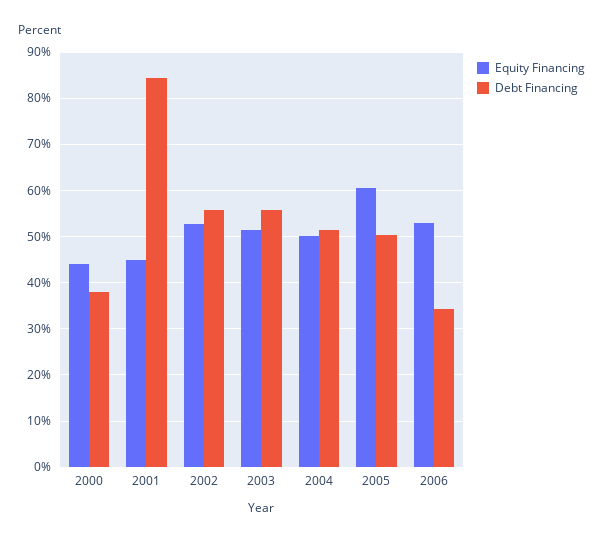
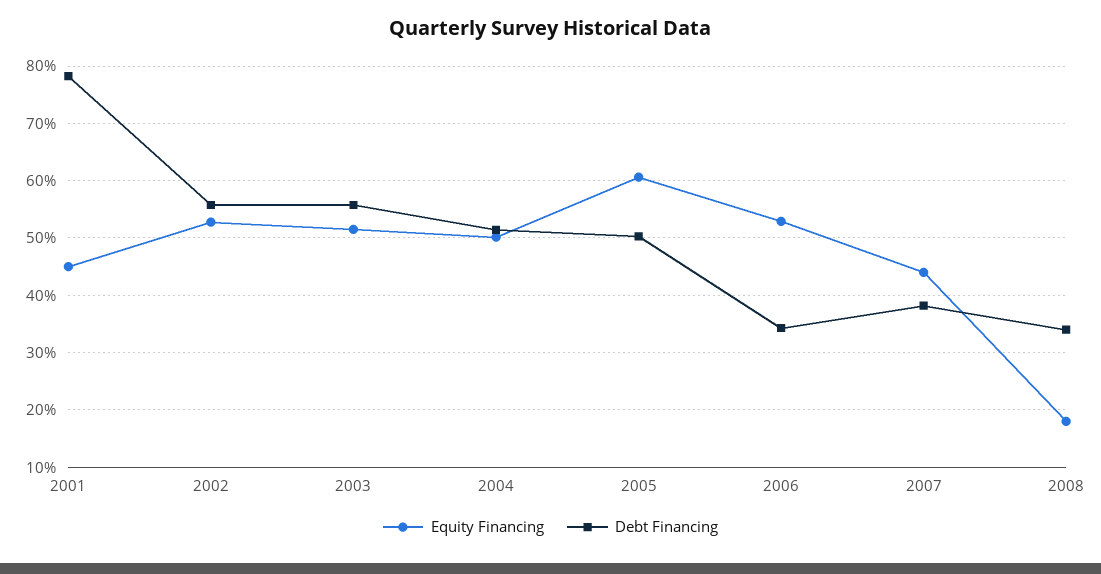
Equity Financing, 2000: 44 -> none
Debt Financing, 2000: 38 -> none
Debt Financing, 2001: 84 -> 78
Equity Financing, 2007: none -> 44
Debt Financing, 2007: none -> 38
Equity Financing, 2008: none -> 18
Debt Financing, 2008: none -> 34

